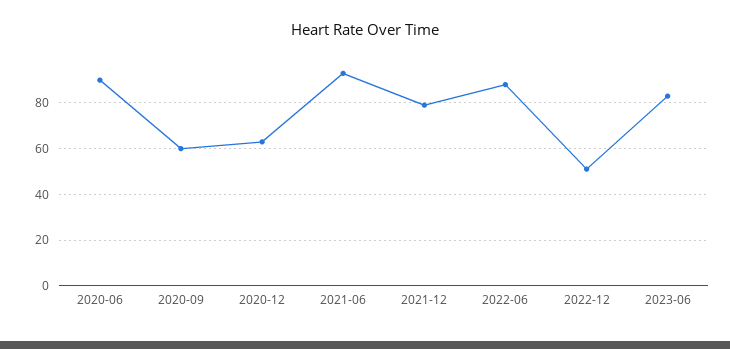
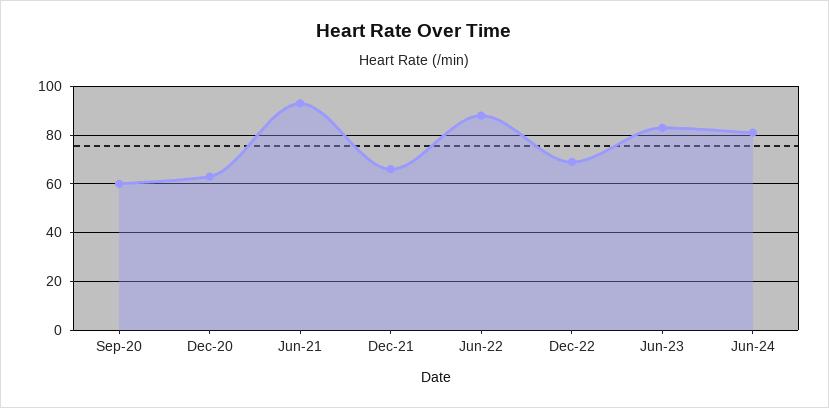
2020-06: 90 -> none
2021-12: 80 -> 65
2022-12: 50 -> 70
Jun-24: none -> 80

